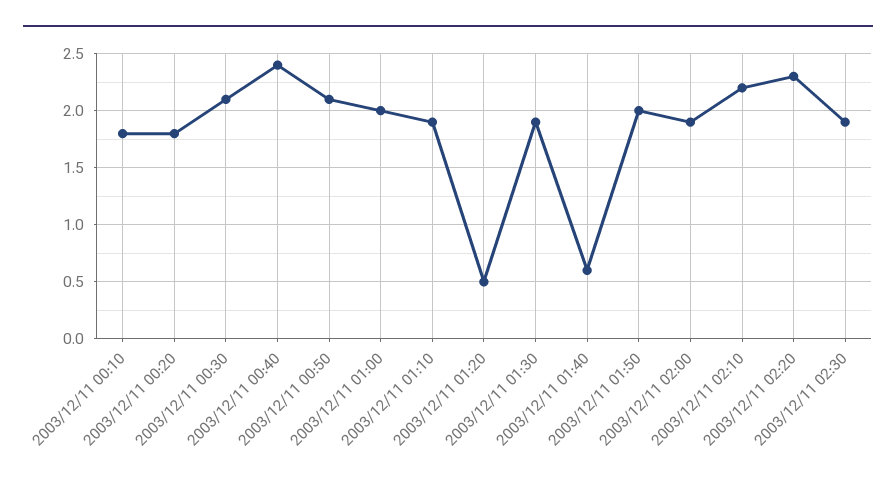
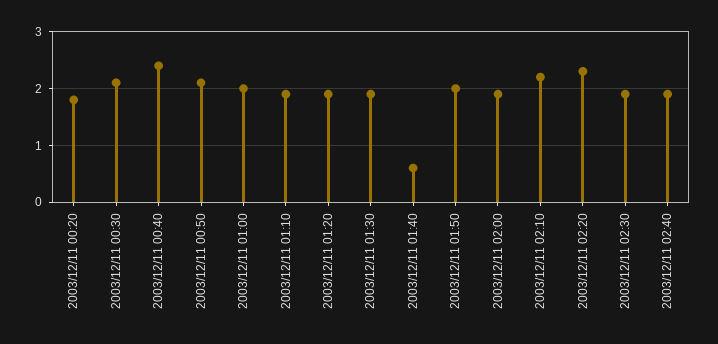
2003/12/11 00:10: 1.8 -> none
2003/12/11 01:20: 0.5 -> 2
2003/12/11 02:40: none -> 2

